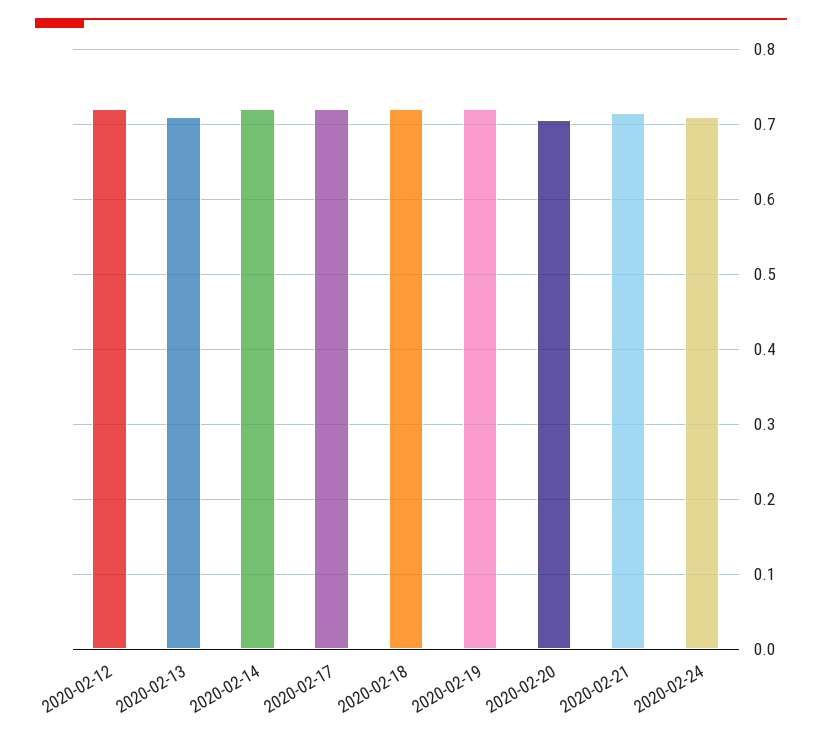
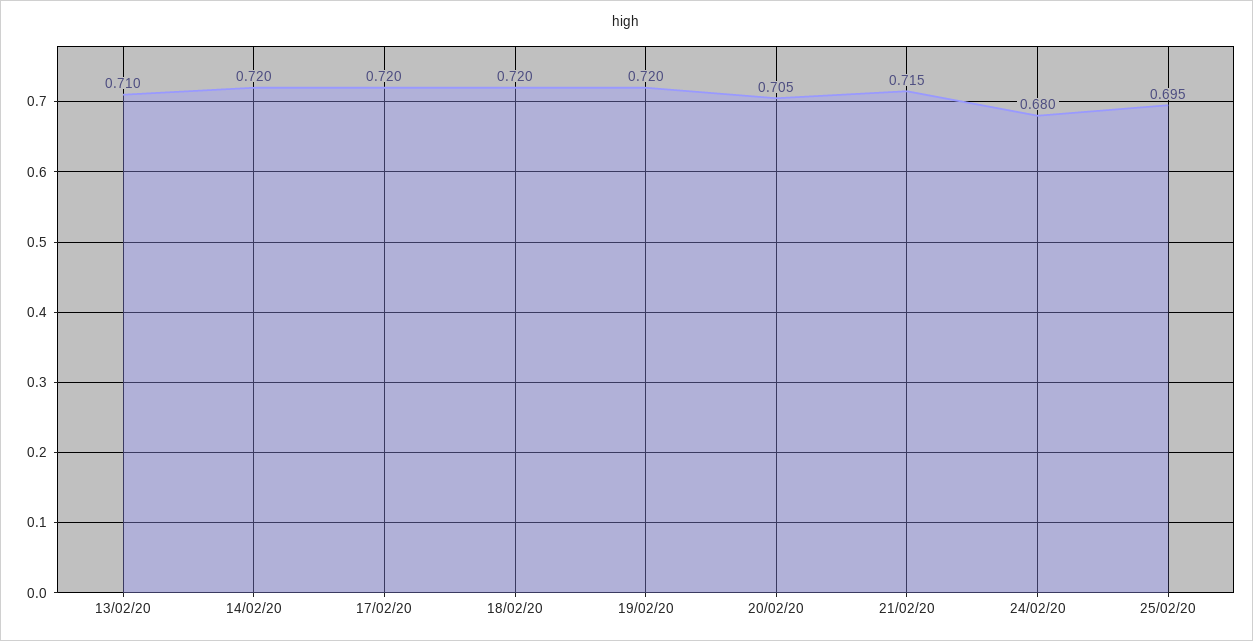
2020-02-12: 0.72 -> none
2020-02-24: 0.71 -> 0.68
25/02/20: none -> 0.695

